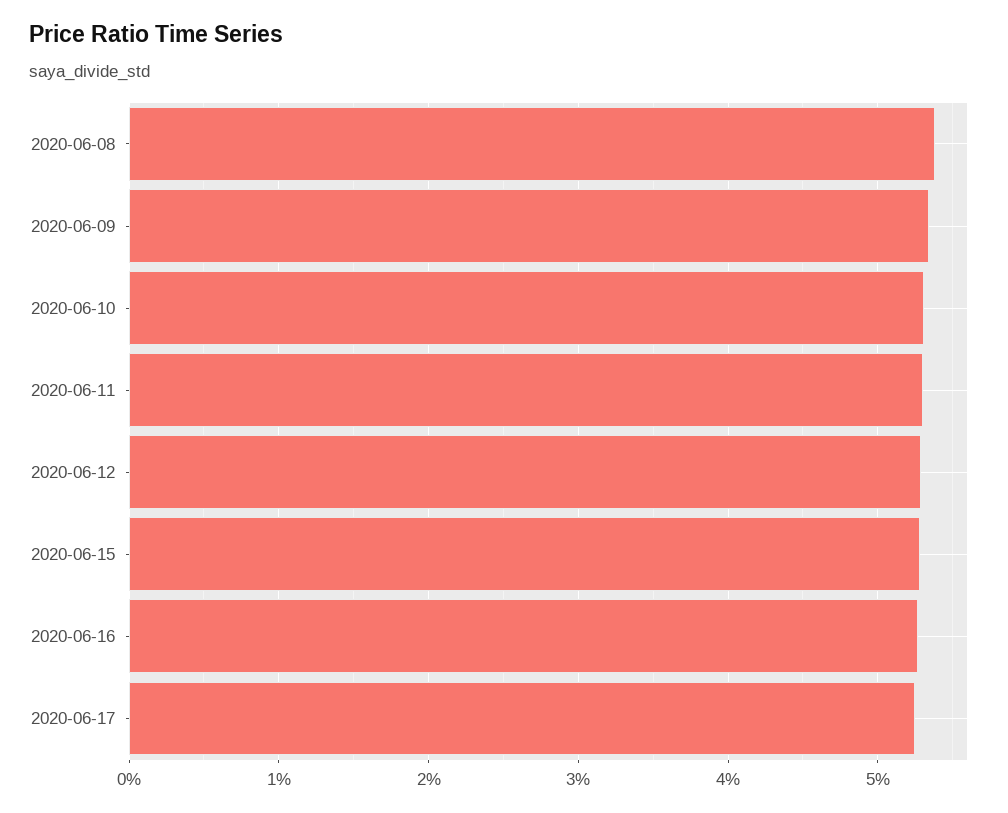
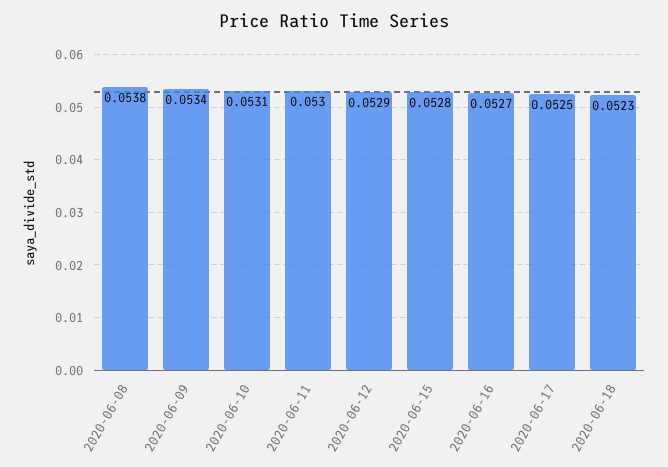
2020-06-18: none -> 0.0523

